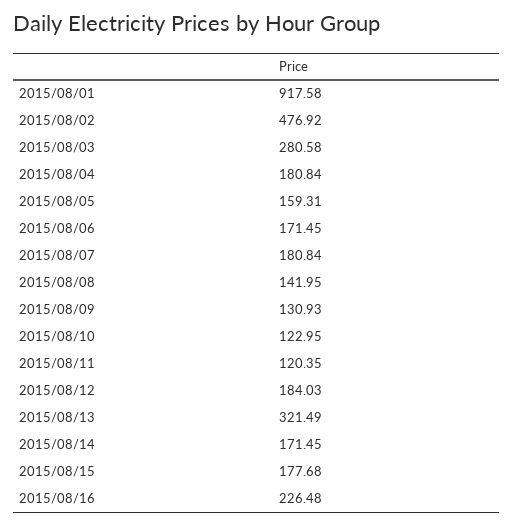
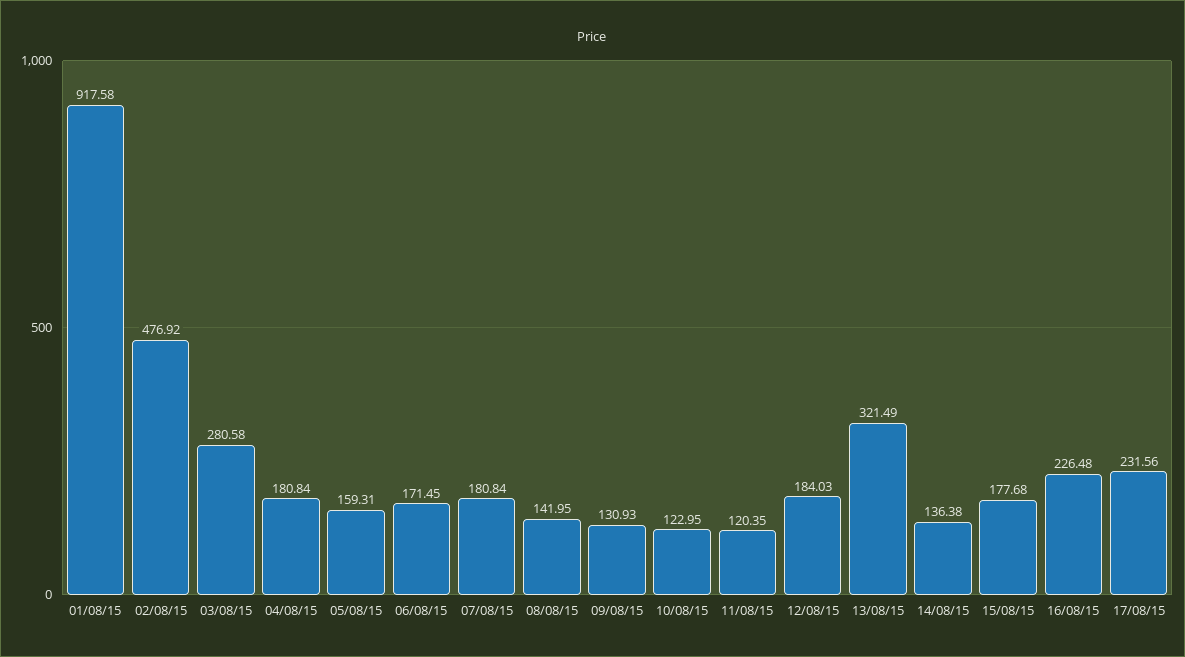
2015/08/14: 171.45 -> 136.38
17/08/15: none -> 231.56

